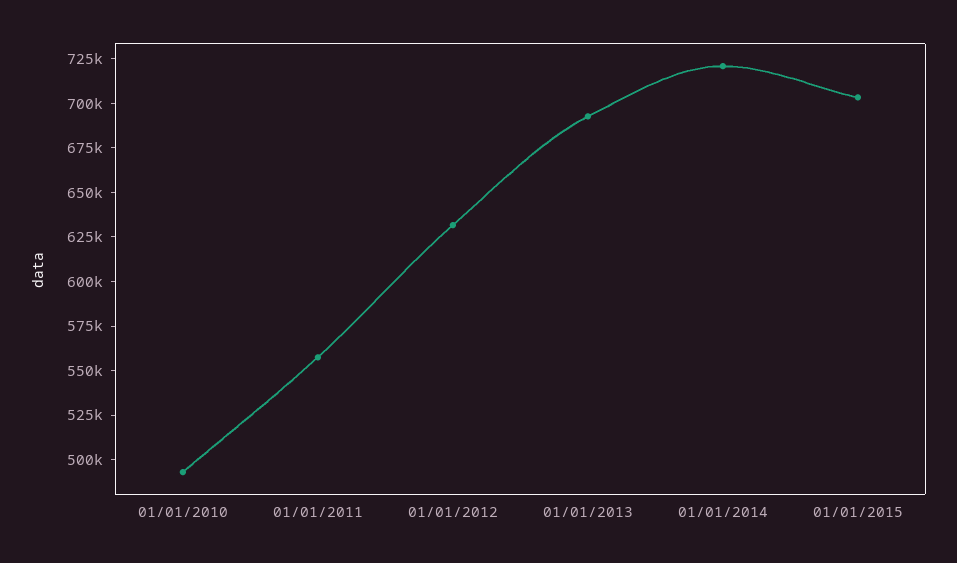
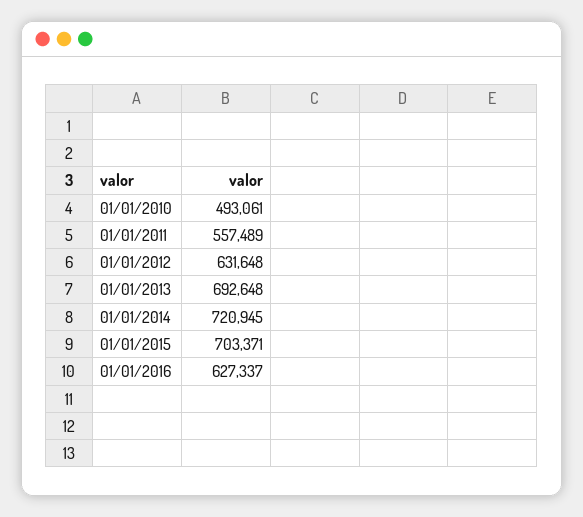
01/01/2016: none -> 627337

